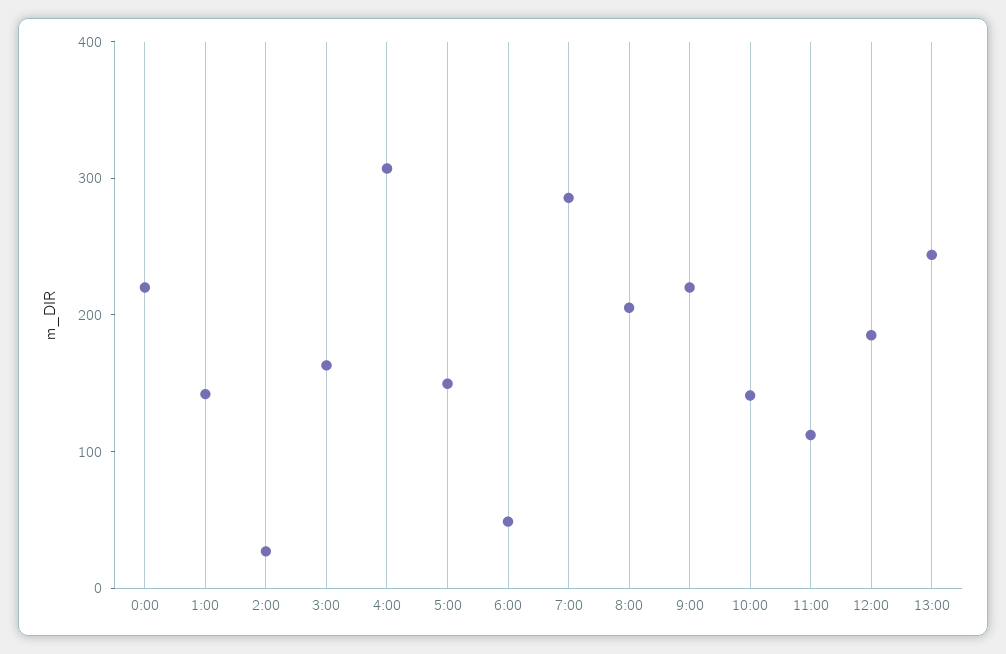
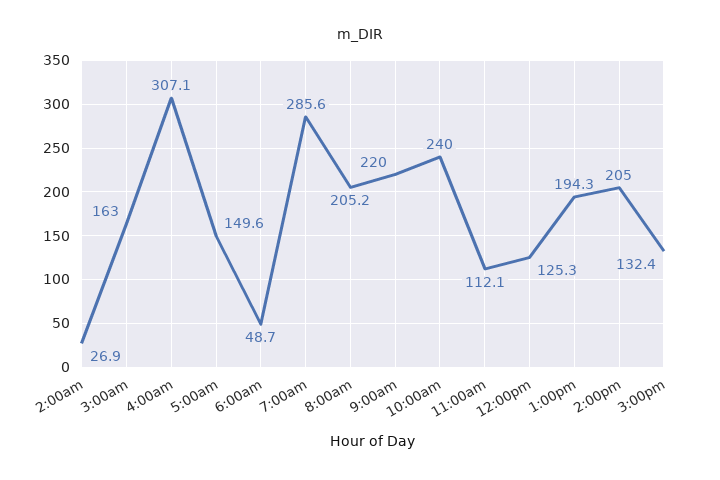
0:00: 220 -> none
1:00: 140 -> none
10:00: 140 -> 240
12:00: 180 -> 125.3
13:00: 240 -> 194.3
2:00pm: none -> 205
3:00pm: none -> 132.4

